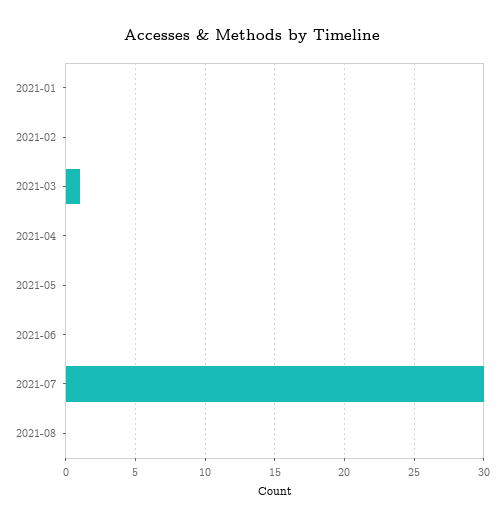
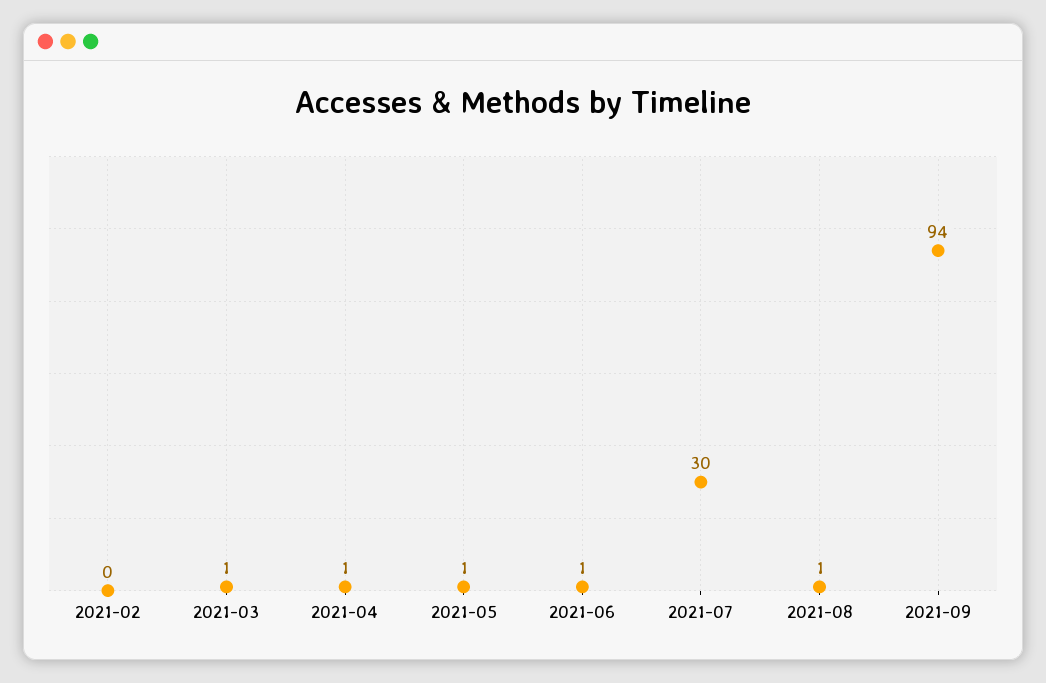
2021-01: 0 -> none
2021-04: 0 -> 1
2021-05: 0 -> 1
2021-06: 0 -> 1
2021-08: 0 -> 1
2021-09: none -> 94

